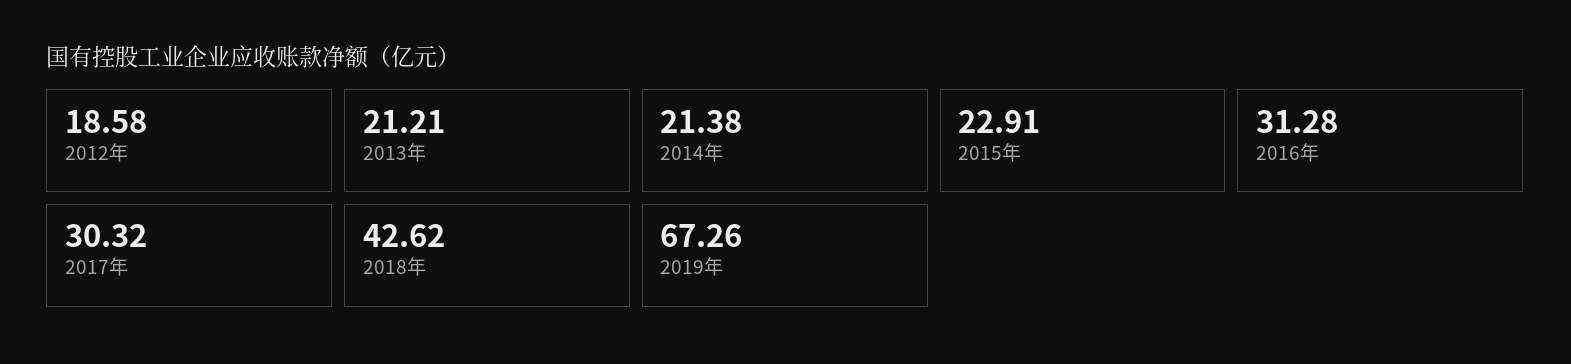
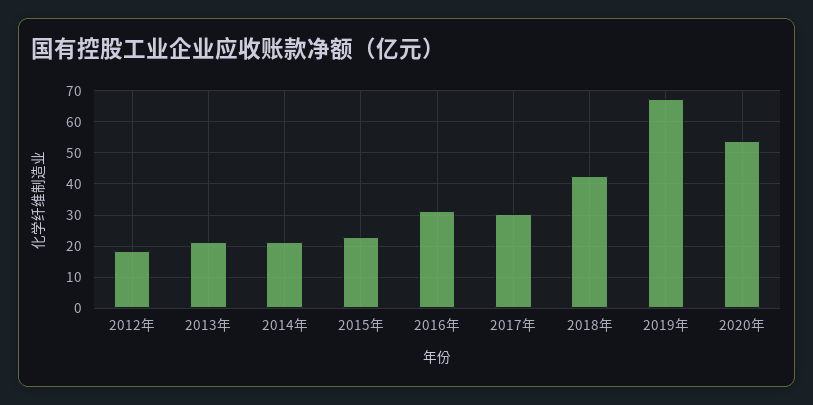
2020年: none -> 54

